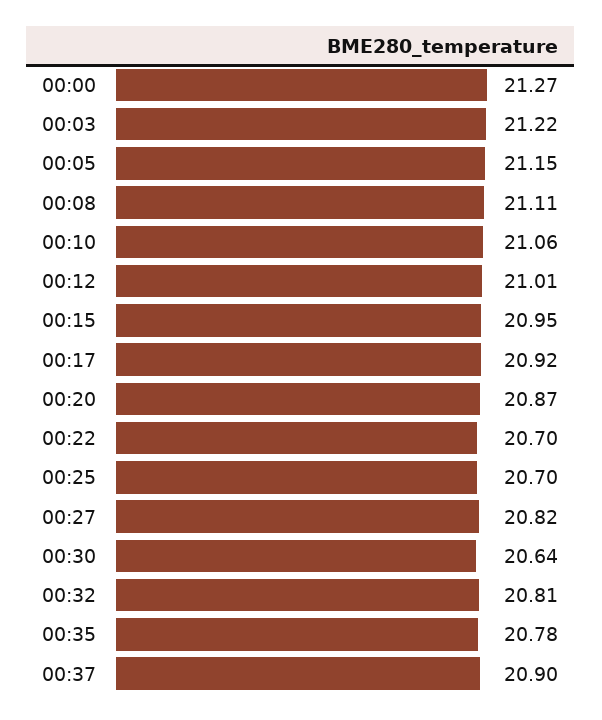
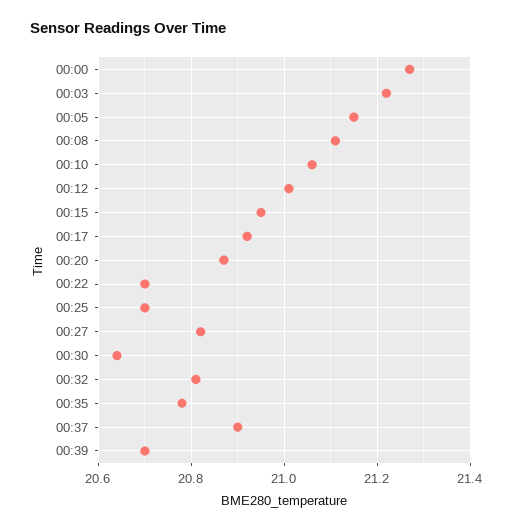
00:39: none -> 20.7

